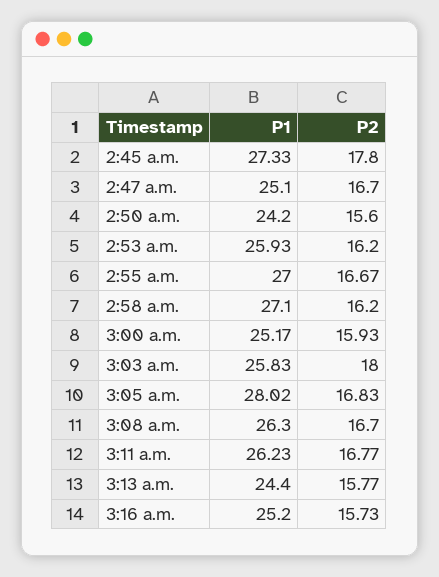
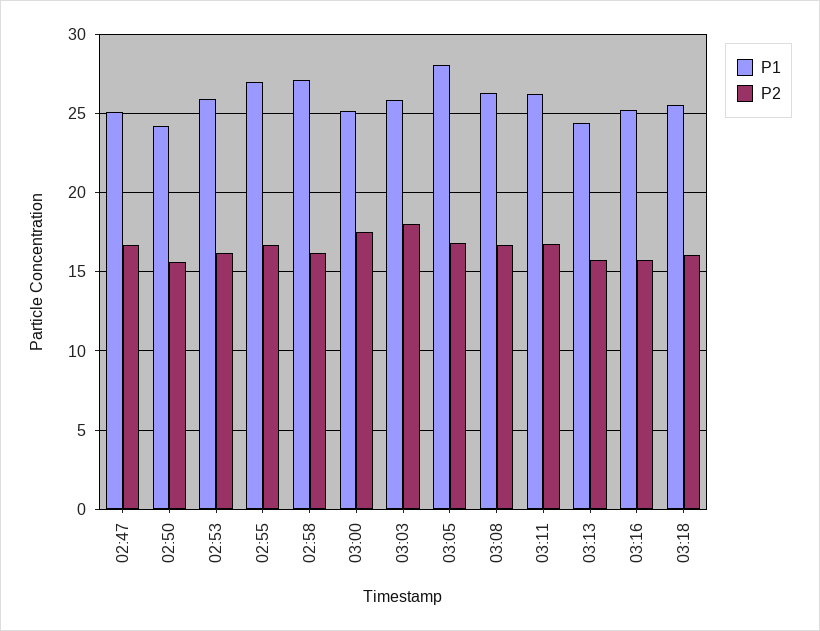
P1, 2:45 a.m.: 27.33 -> none
P2, 2:45 a.m.: 17.8 -> none
P2, 3:00 a.m.: 15.93 -> 17.5
P1, 03:18: none -> 25.5
P2, 03:18: none -> 16

